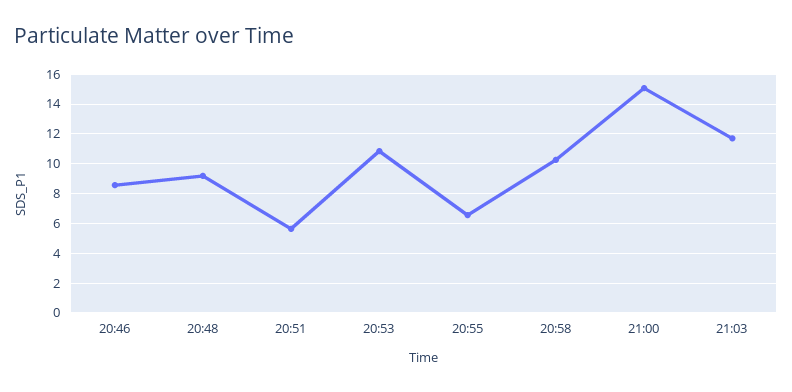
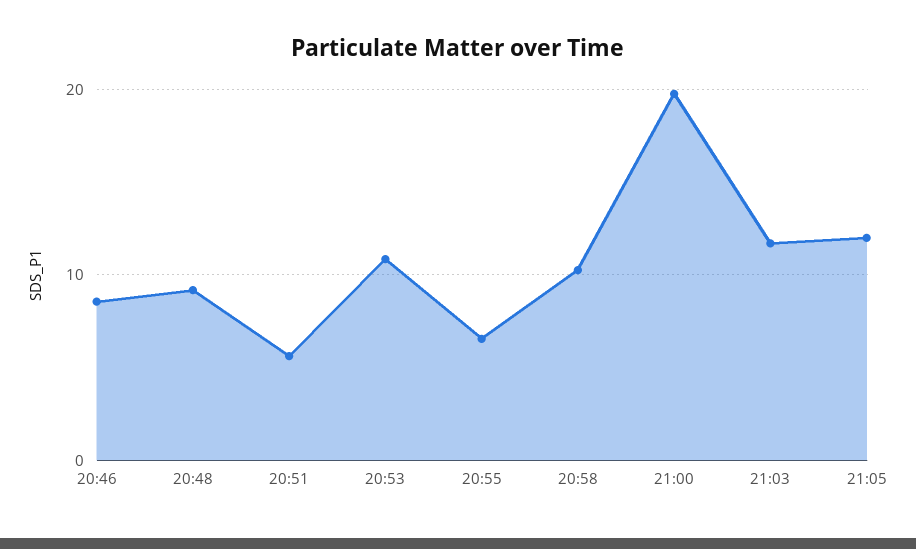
21:00: 15 -> 20
21:05: none -> 12

